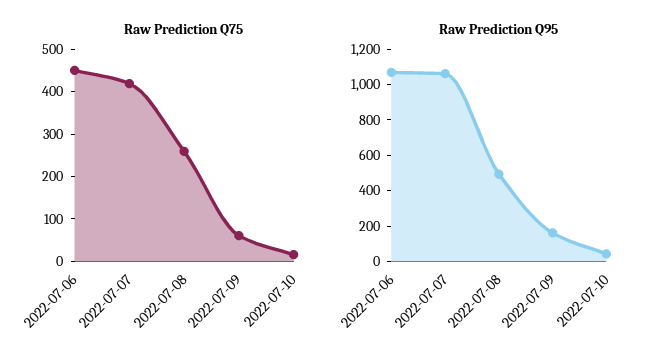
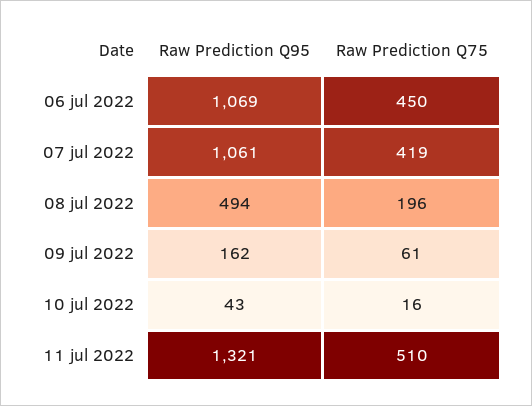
Raw Prediction Q75, 2022-07-08: 260 -> 196
Raw Prediction Q95, 11 jul 2022: none -> 1321
Raw Prediction Q75, 11 jul 2022: none -> 510

